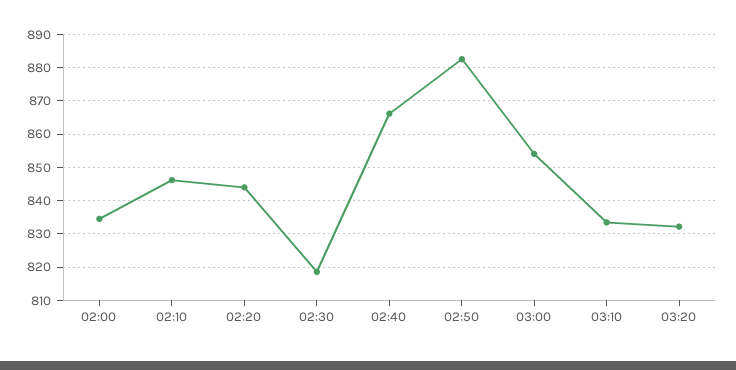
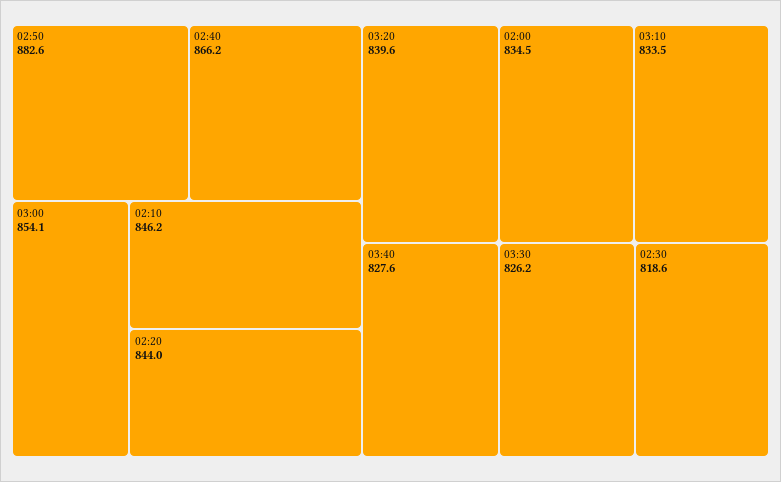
03:20: 832 -> 839.6
03:40: none -> 827.6
03:30: none -> 826.2

